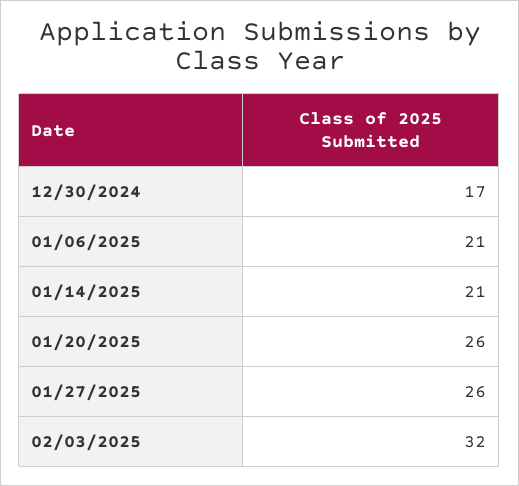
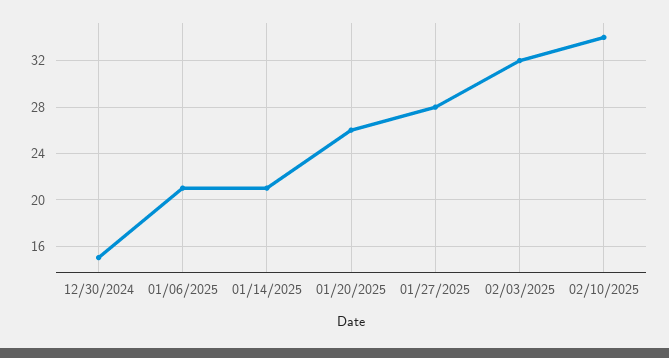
12/30/2024: 17 -> 15
01/27/2025: 26 -> 28
02/10/2025: none -> 34

